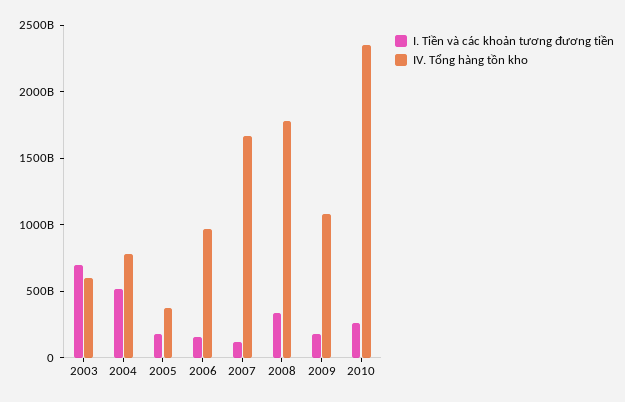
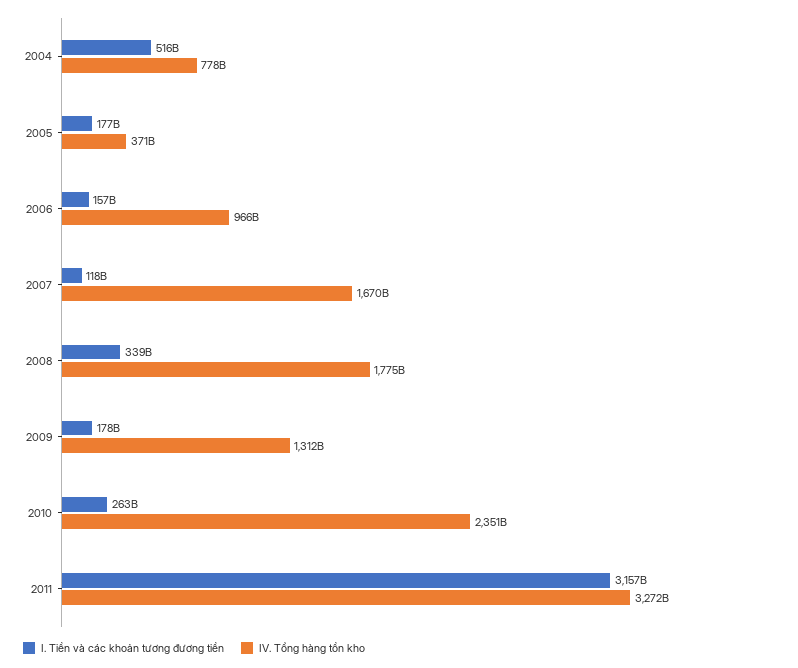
I. Tiền và các khoản tương đương tiền, 2003: 700000000000 -> none
IV. Tổng hàng tồn kho, 2003: 600000000000 -> none
IV. Tổng hàng tồn kho, 2009: 1100000000000 -> 1312000000000
I. Tiền và các khoản tương đương tiền, 2011: none -> 3157000000000
IV. Tổng hàng tồn kho, 2011: none -> 3272000000000

